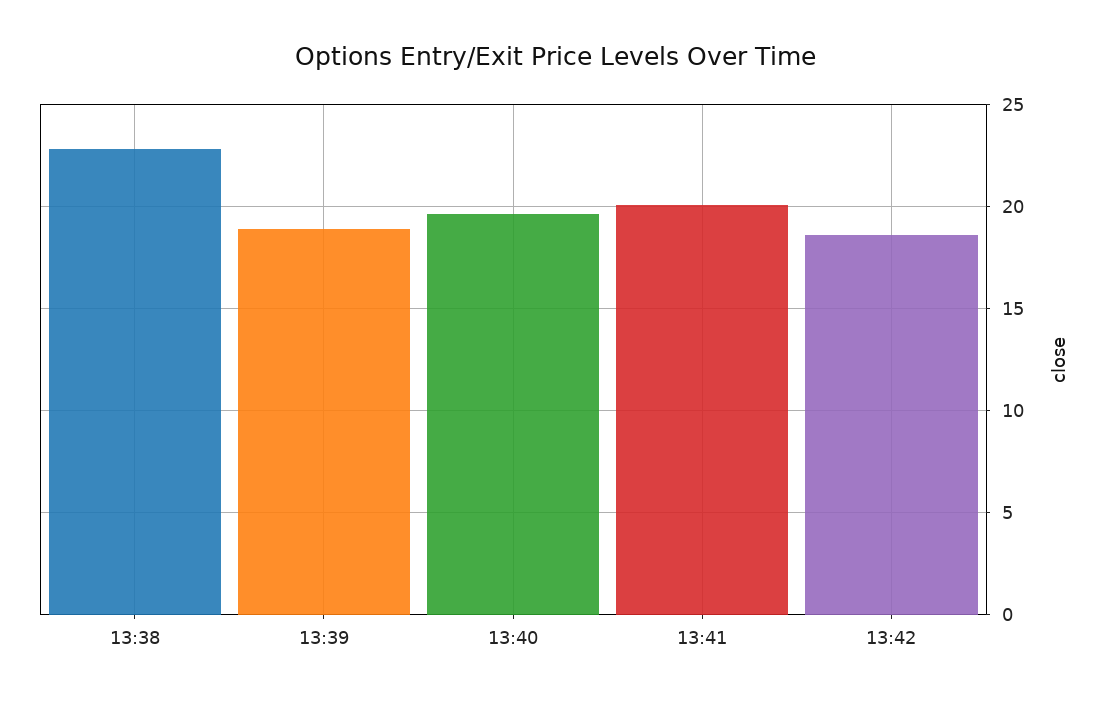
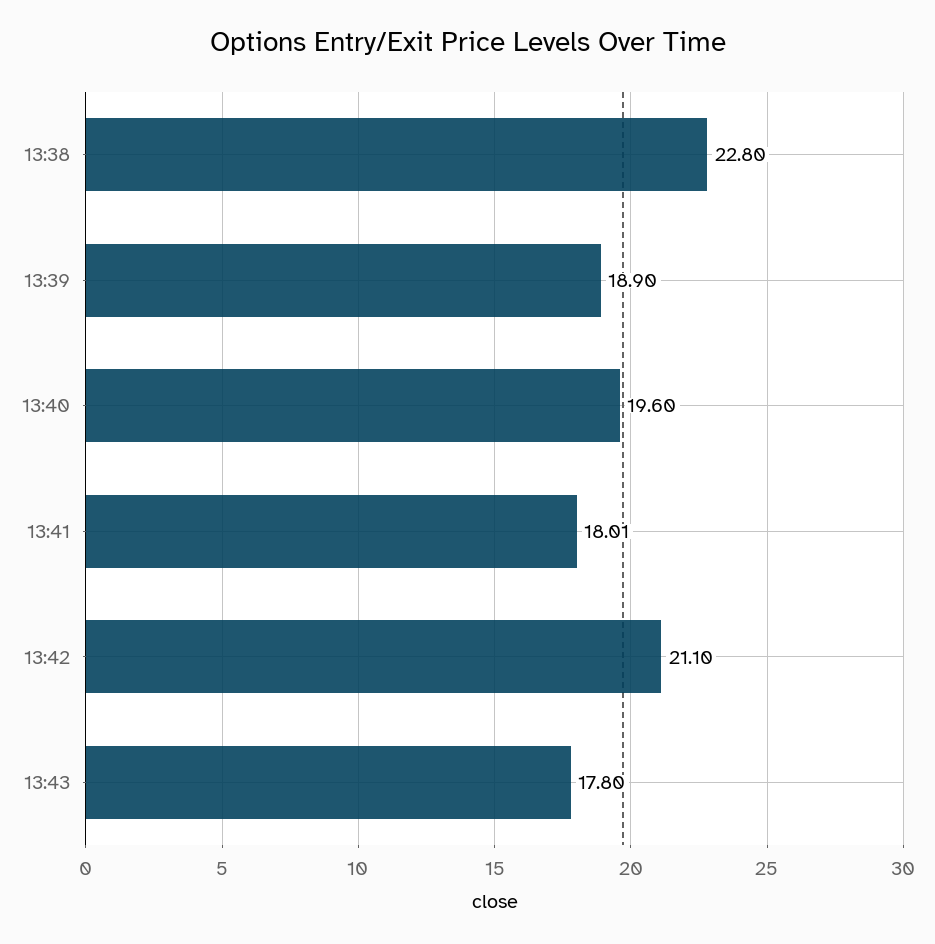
13:41: 20 -> 18.01
13:42: 18.5 -> 21.1
13:43: none -> 17.8

